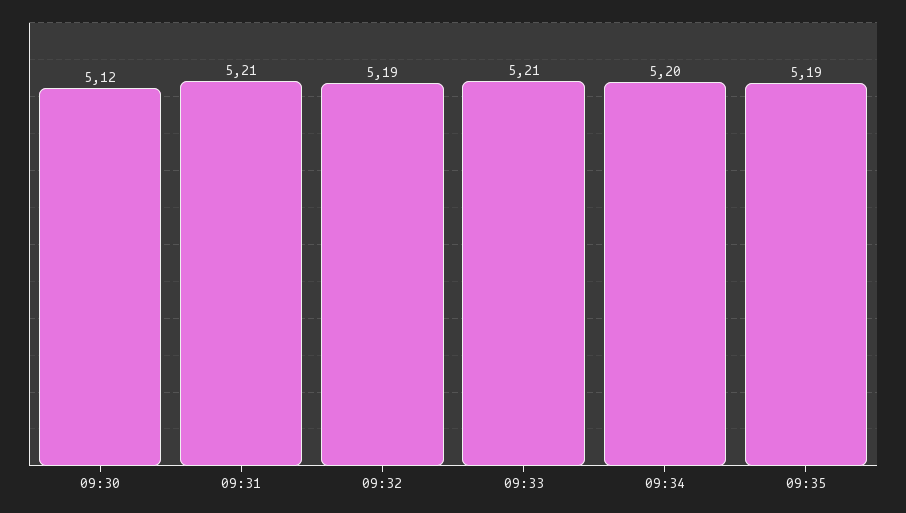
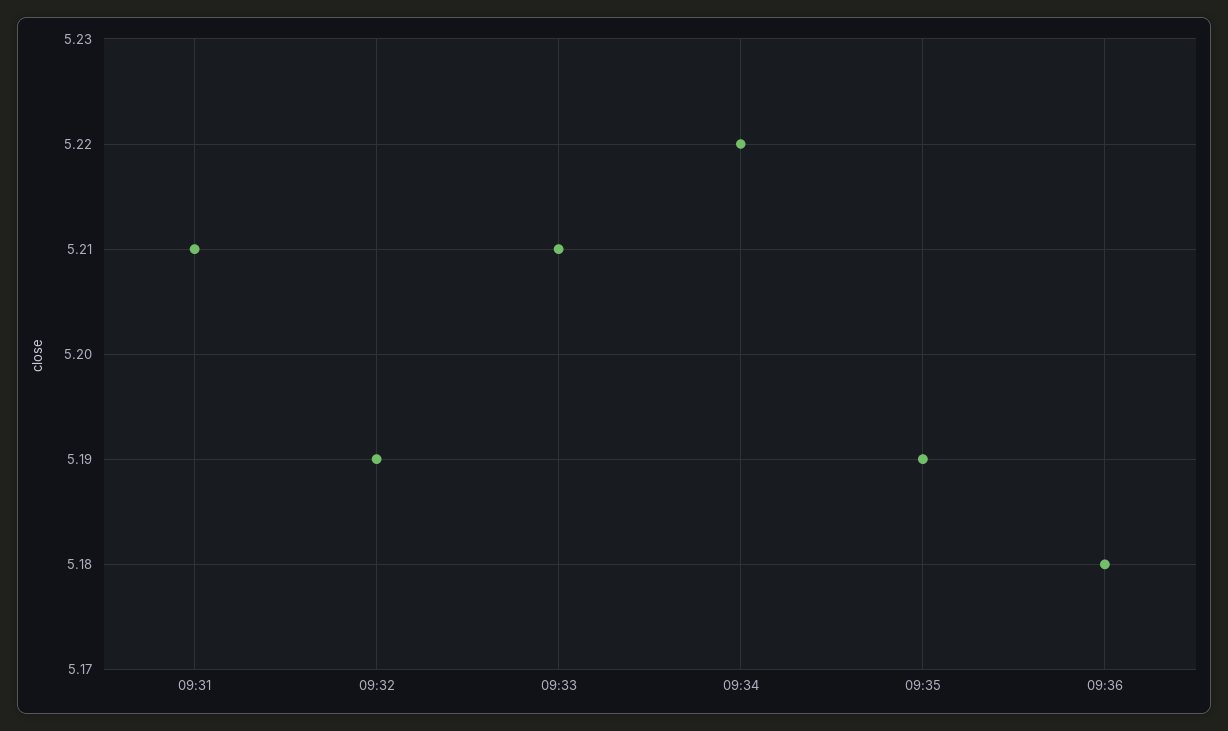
09:30: 5.12 -> none
09:34: 5.2 -> 5.22
09:36: none -> 5.18

